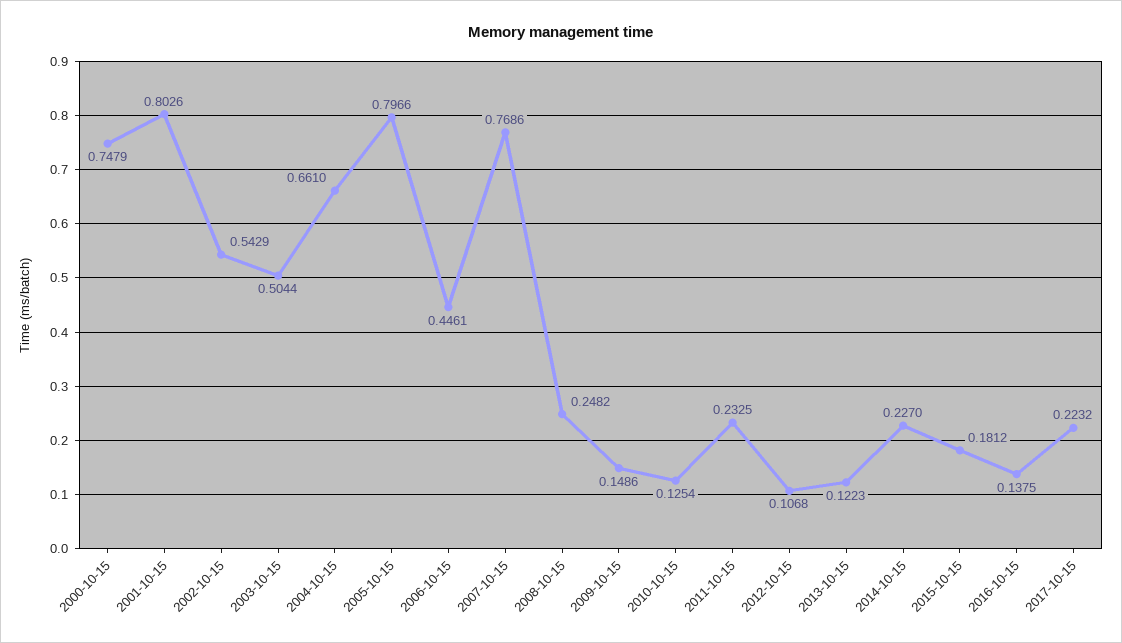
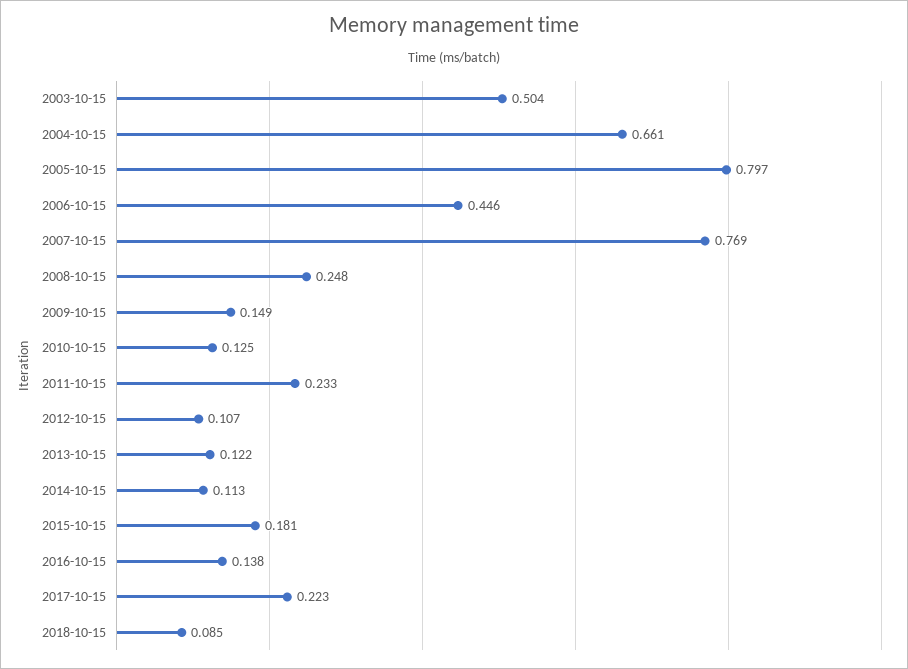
2000-10-15: 0.7479 -> none
2001-10-15: 0.8026 -> none
2002-10-15: 0.5429 -> none
2014-10-15: 0.227 -> 0.113
2018-10-15: none -> 0.085

